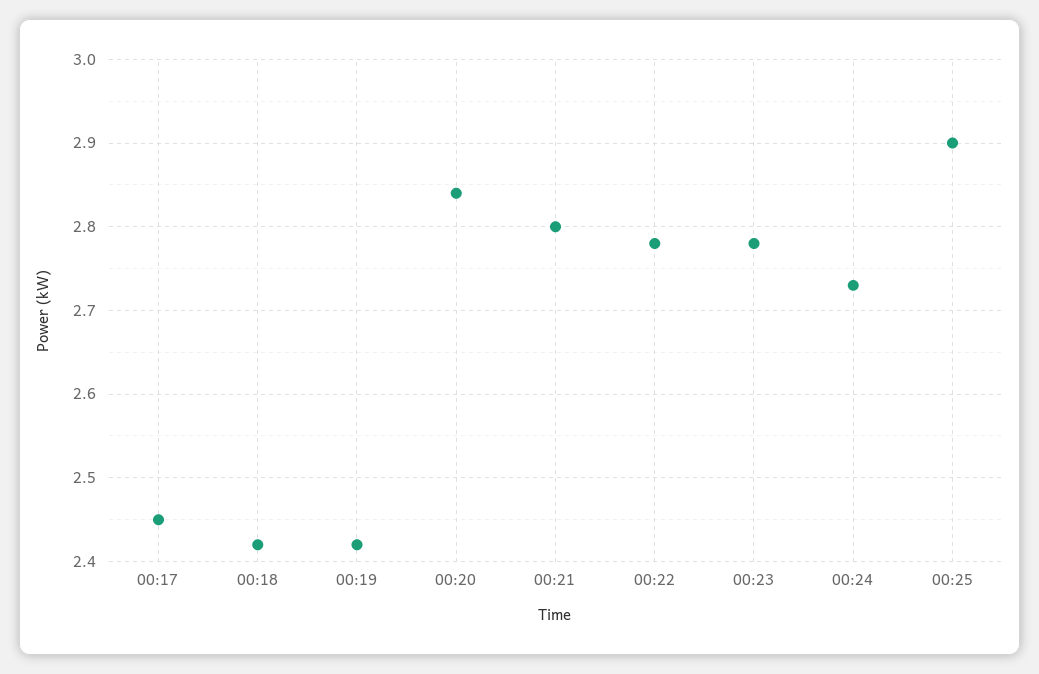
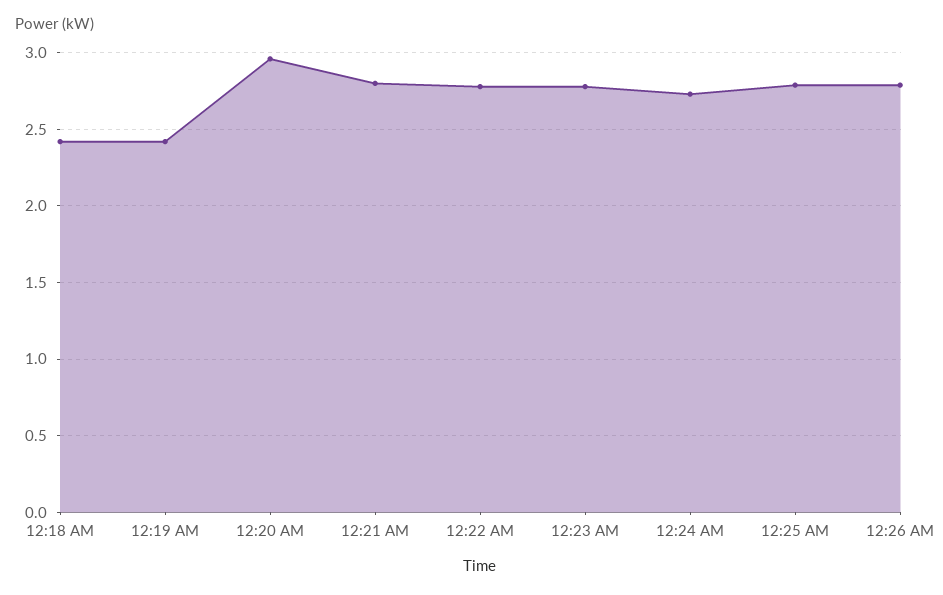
00:17: 2.45 -> none
00:20: 2.84 -> 2.95
00:25: 2.9 -> 2.8
12:26 AM: none -> 2.8

